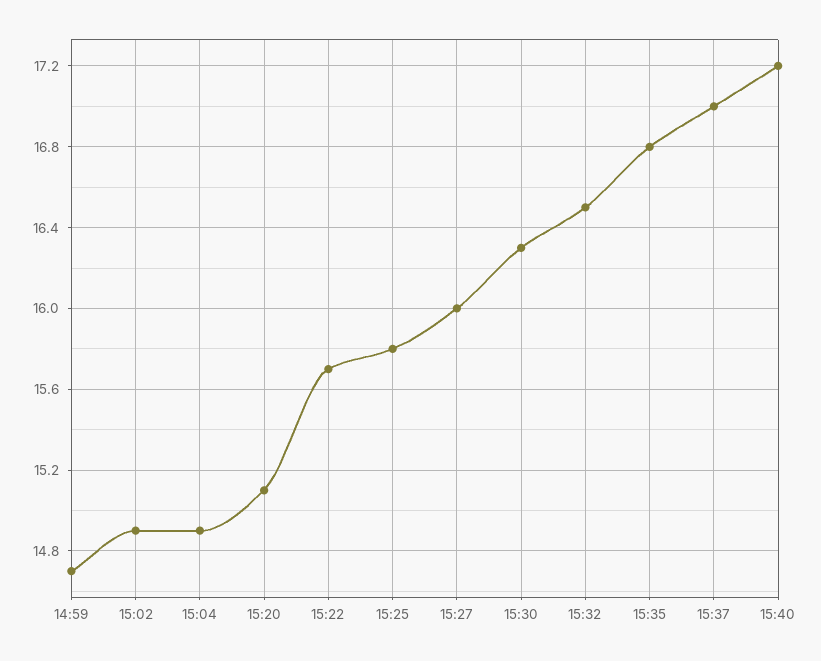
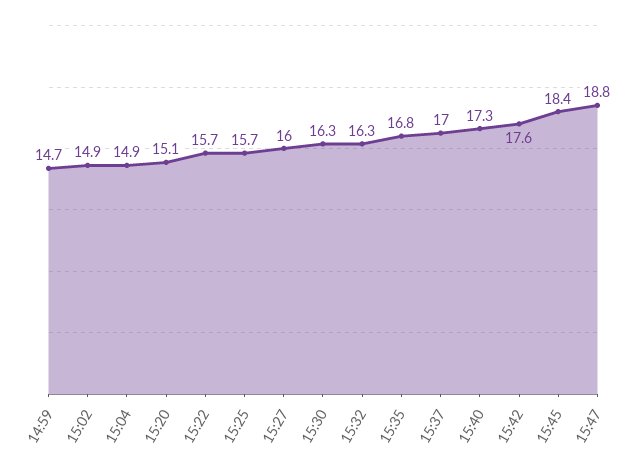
15:25: 15.8 -> 15.7
15:32: 16.5 -> 16.3
15:40: 17.2 -> 17.3
15:42: none -> 17.6
15:45: none -> 18.4
15:47: none -> 18.8

